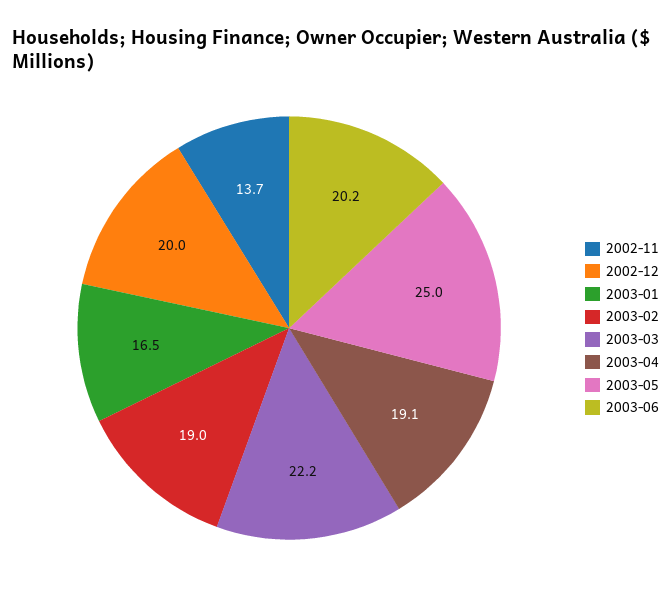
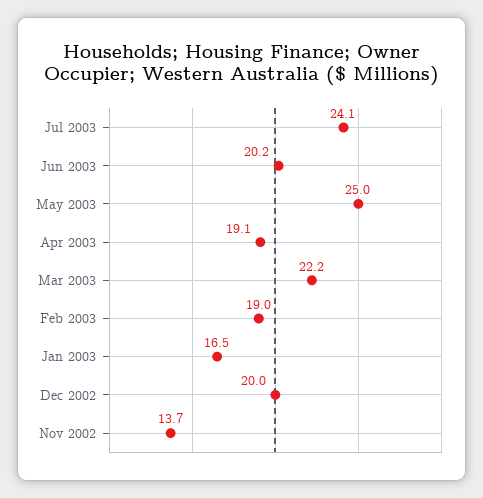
Jul 2003: none -> 24.1

